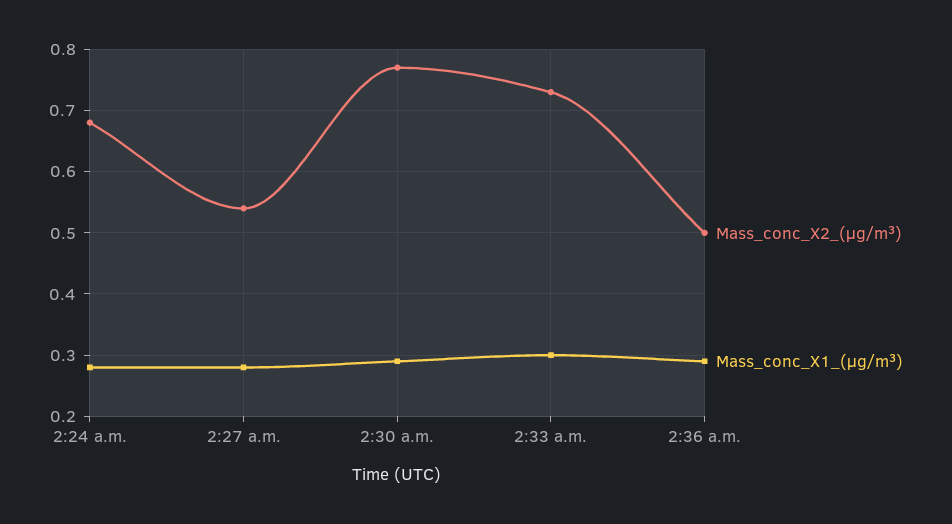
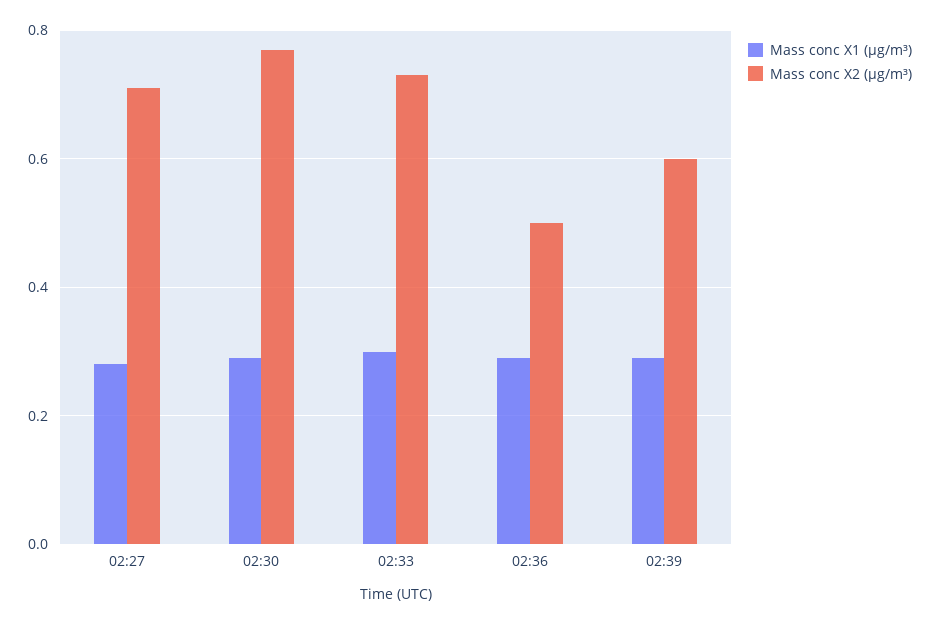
Mass_conc_X2_(μg/m³), 2:24 a.m.: 0.68 -> none
Mass_conc_X1_(μg/m³), 2:24 a.m.: 0.28 -> none
Mass_conc_X2_(μg/m³), 2:27 a.m.: 0.54 -> 0.7
Mass_conc_X1_(μg/m³), 02:39: none -> 0.3
Mass_conc_X2_(μg/m³), 02:39: none -> 0.6

